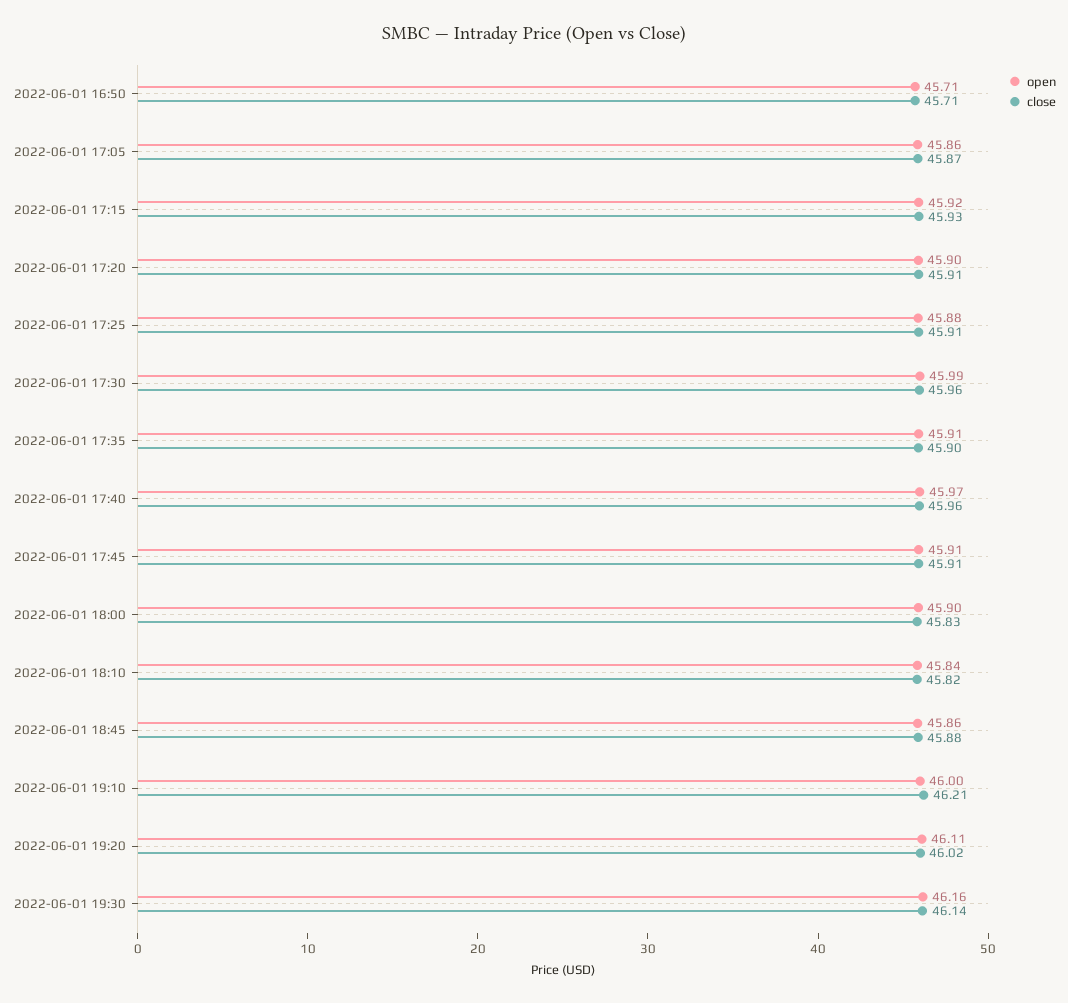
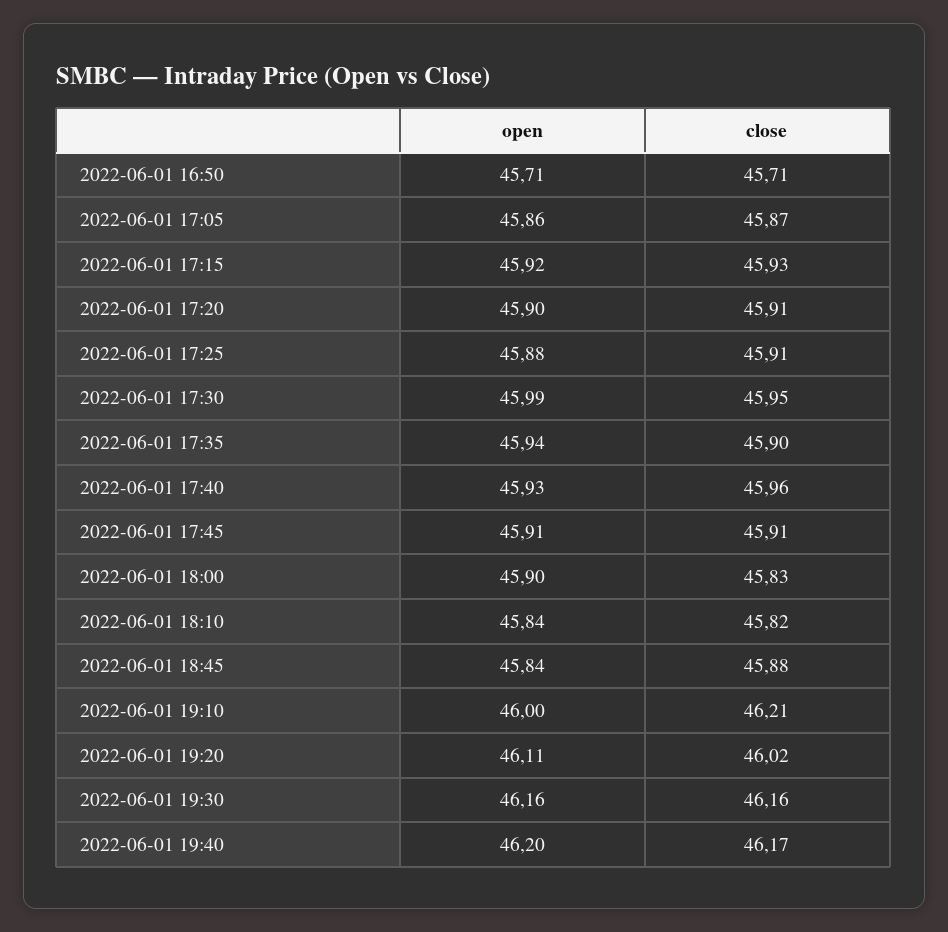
close, 2022-06-01 17:30: 45.96 -> 45.95
open, 2022-06-01 17:35: 45.91 -> 45.94
open, 2022-06-01 17:40: 45.97 -> 45.93
open, 2022-06-01 18:45: 45.86 -> 45.84
close, 2022-06-01 19:30: 46.14 -> 46.16
open, 2022-06-01 19:40: none -> 46.2
close, 2022-06-01 19:40: none -> 46.17

